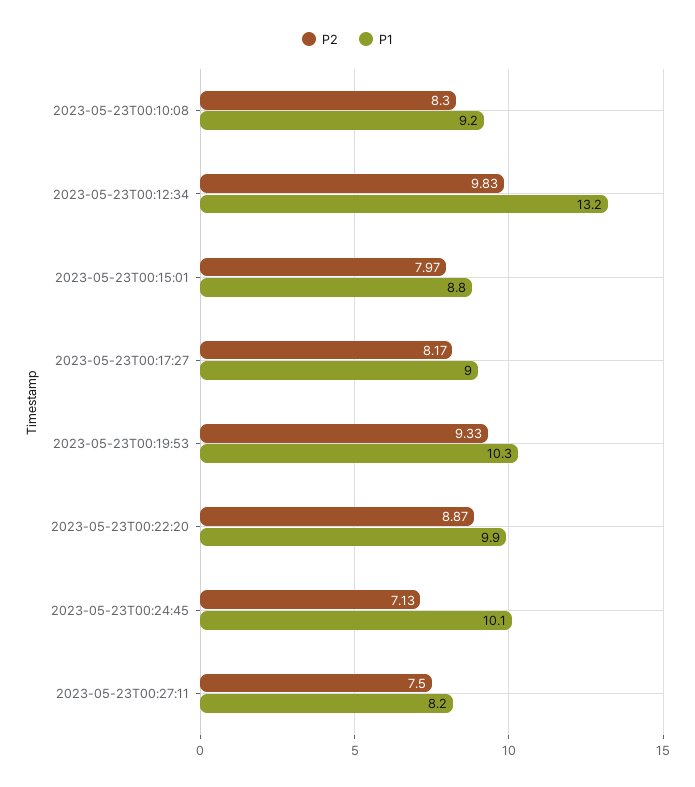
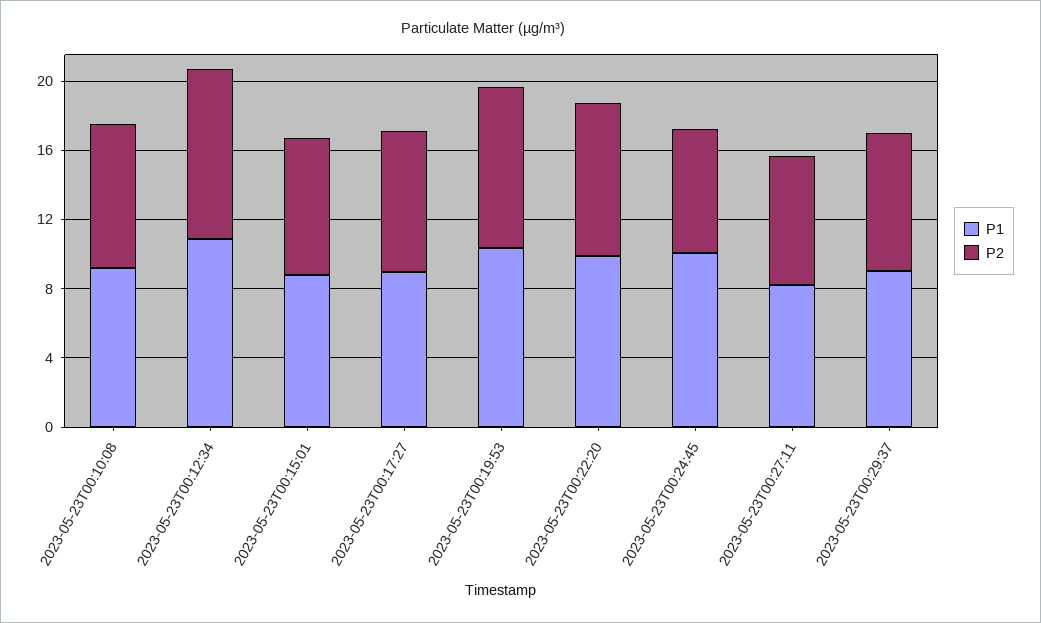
P1, 2023-05-23T00:12:34: 13.2 -> 11
P1, 2023-05-23T00:29:37: none -> 9
P2, 2023-05-23T00:29:37: none -> 8

